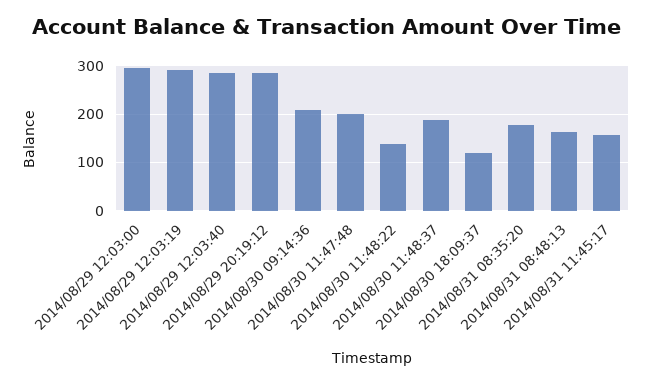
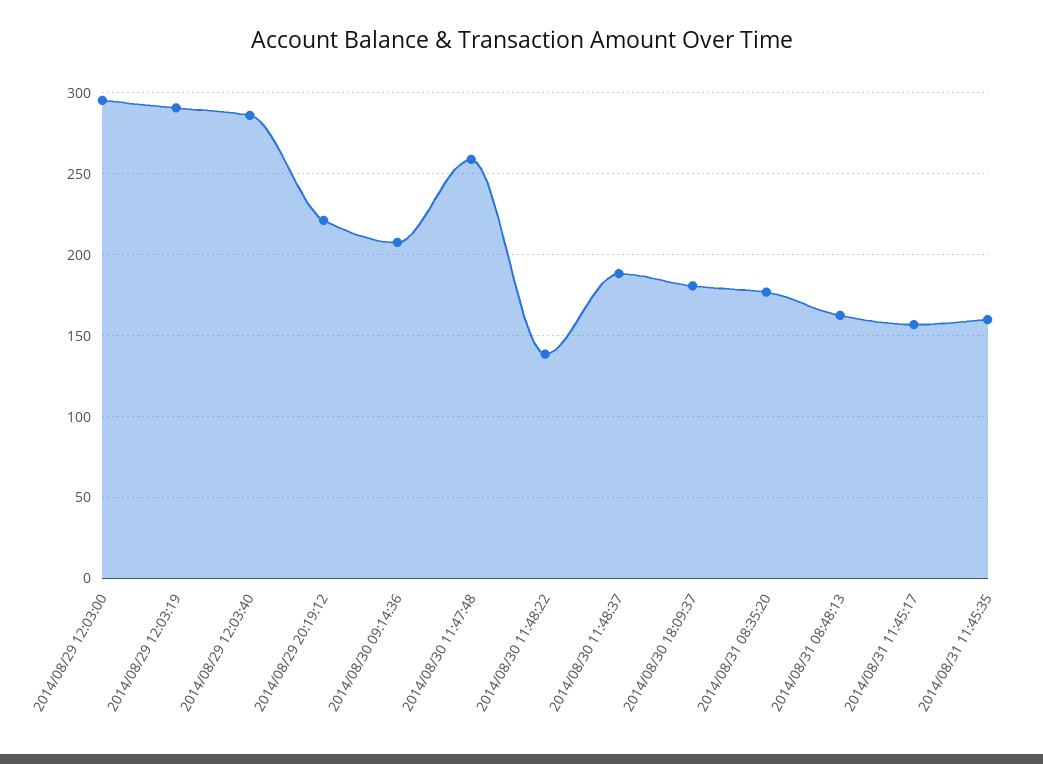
2014/08/29 20:19:12: 280 -> 220
2014/08/30 11:47:48: 200 -> 260
2014/08/30 18:09:37: 120 -> 180
2014/08/31 11:45:35: none -> 160

